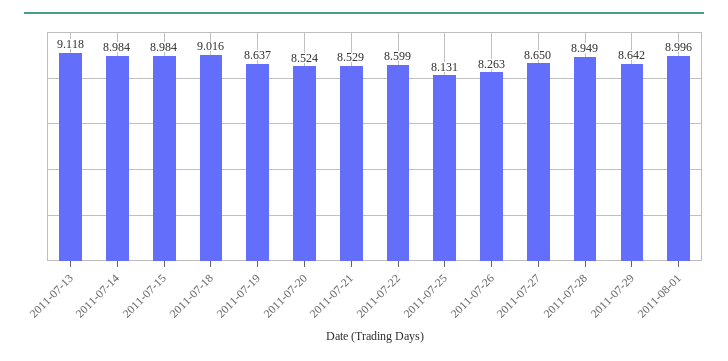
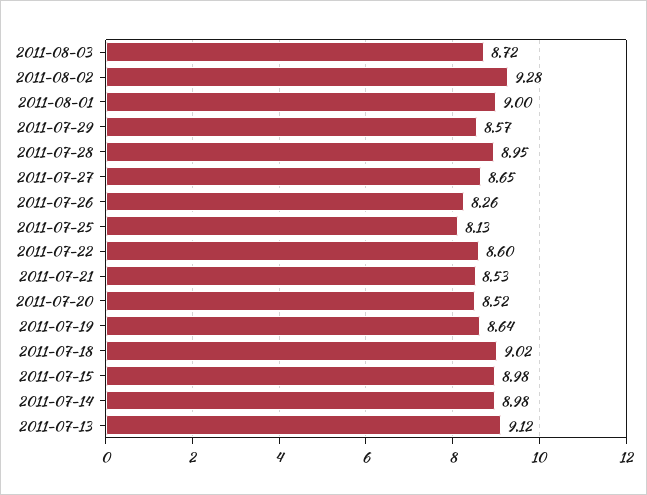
2011-07-29: 8.642 -> 8.57
2011-08-03: none -> 8.72
2011-08-02: none -> 9.28

